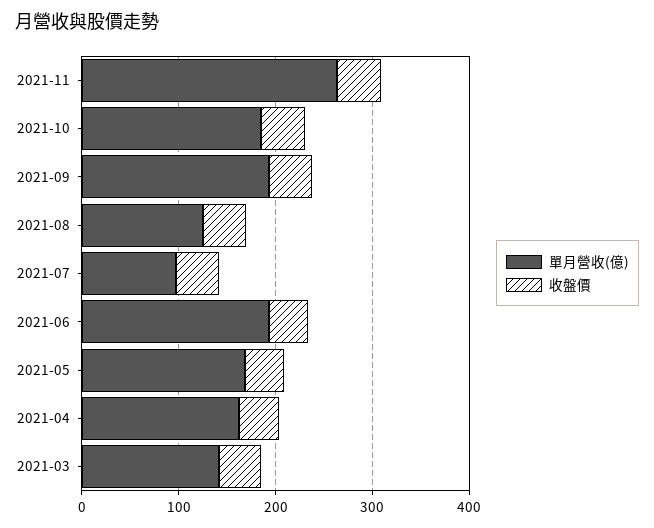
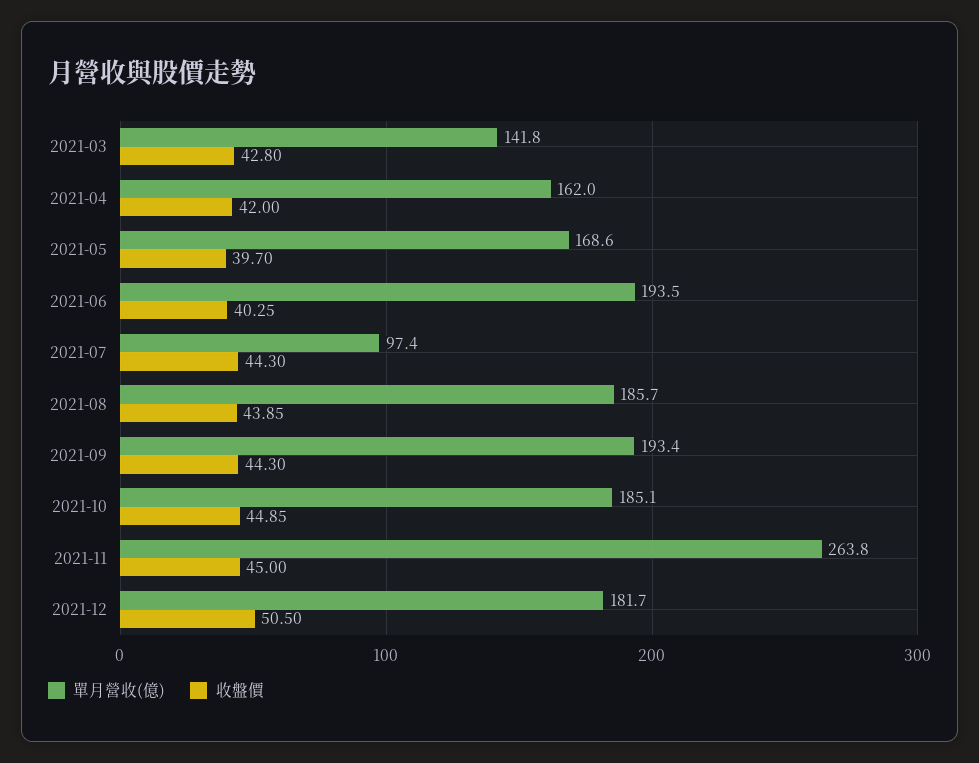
單月營收(億), 2021-08: 120 -> 185.7
單月營收(億), 2021-12: none -> 181.7
收盤價, 2021-12: none -> 50.5

